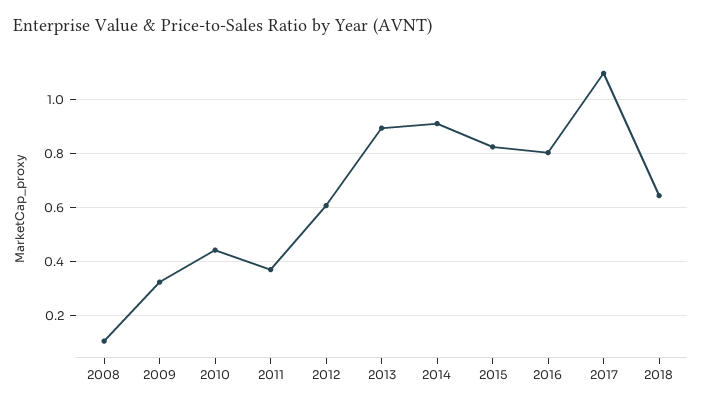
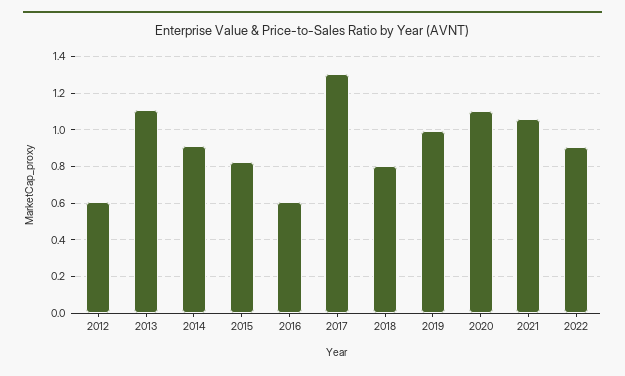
2008: 0.1 -> none
2009: 0.325 -> none
2010: 0.45 -> none
2011: 0.375 -> none
2013: 0.9 -> 1.1
2016: 0.8 -> 0.6
2017: 1.1 -> 1.3
2018: 0.65 -> 0.8
2019: none -> 1
2020: none -> 1.1
2021: none -> 1.05
2022: none -> 0.9

